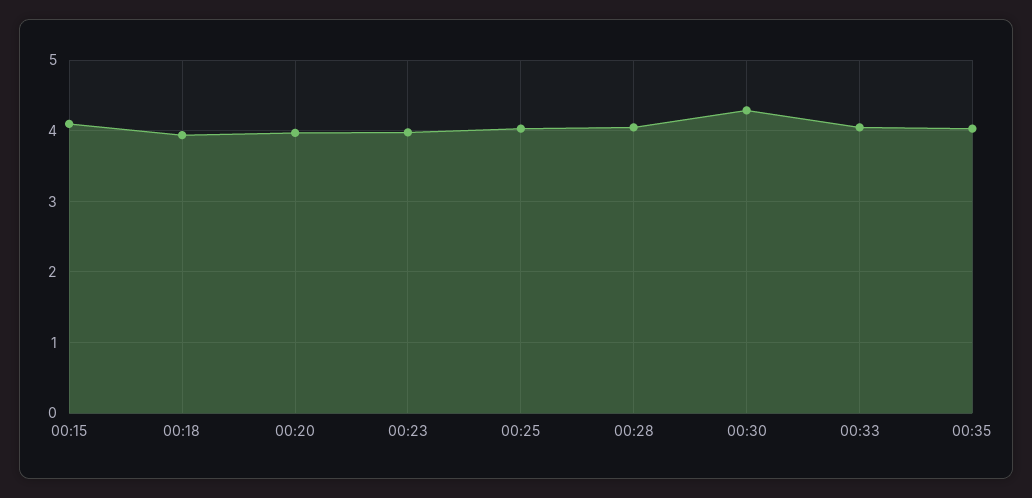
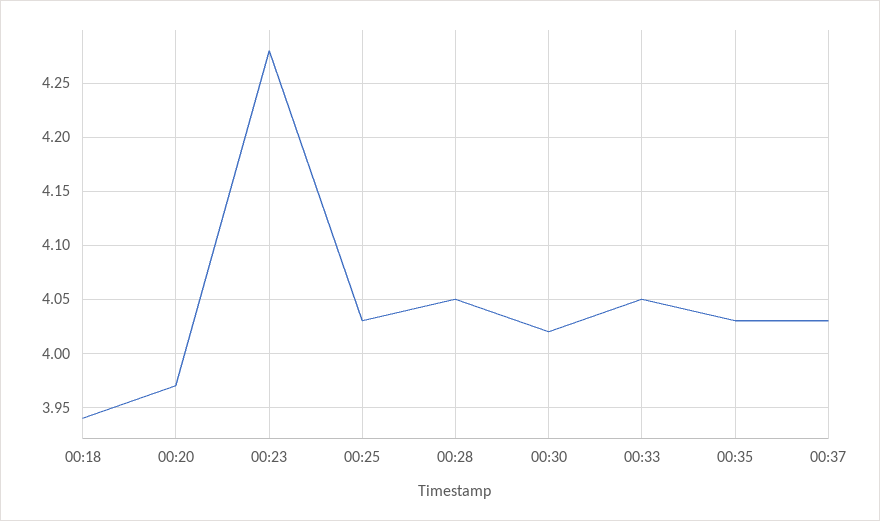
00:15: 4.1 -> none
00:23: 4 -> 4.28
00:30: 4.3 -> 4.02
00:37: none -> 4.03

